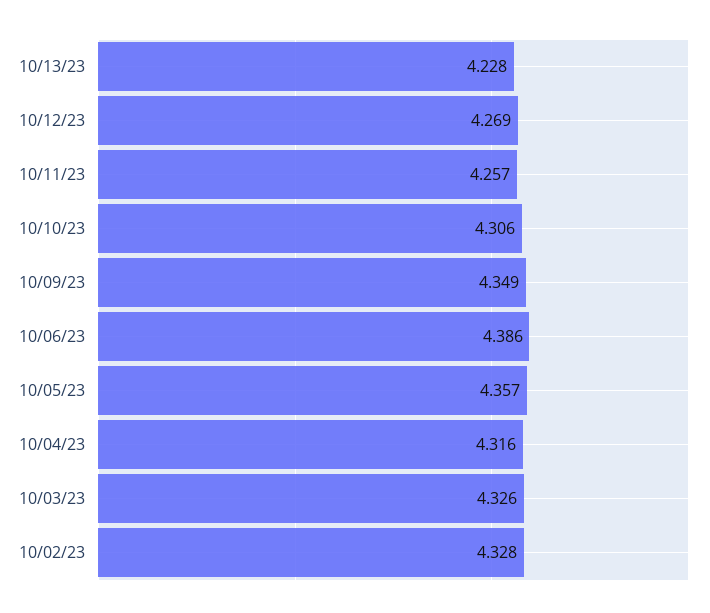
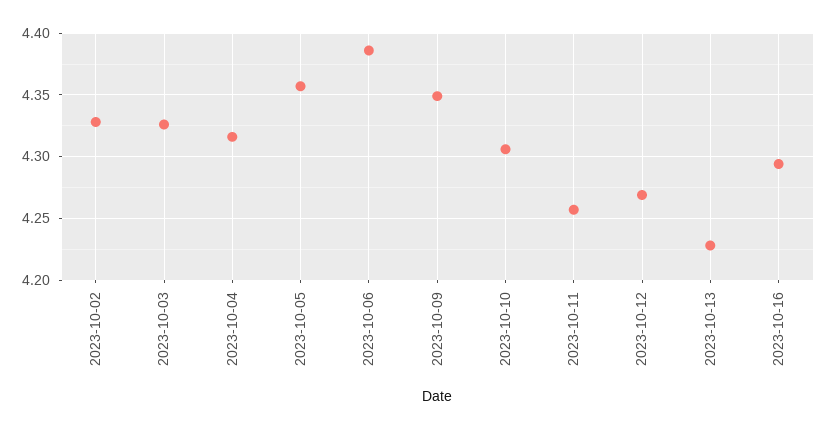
2023-10-16: none -> 4.295

